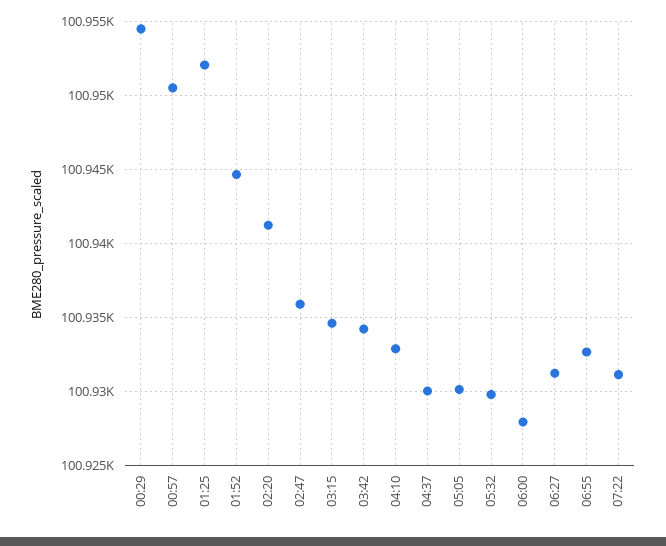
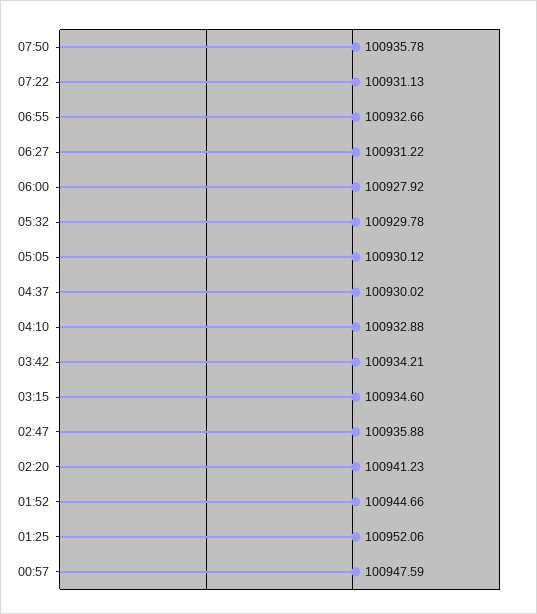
00:29: 100954.5 -> none
00:57: 100950.5 -> 100947.59
07:50: none -> 100935.78

